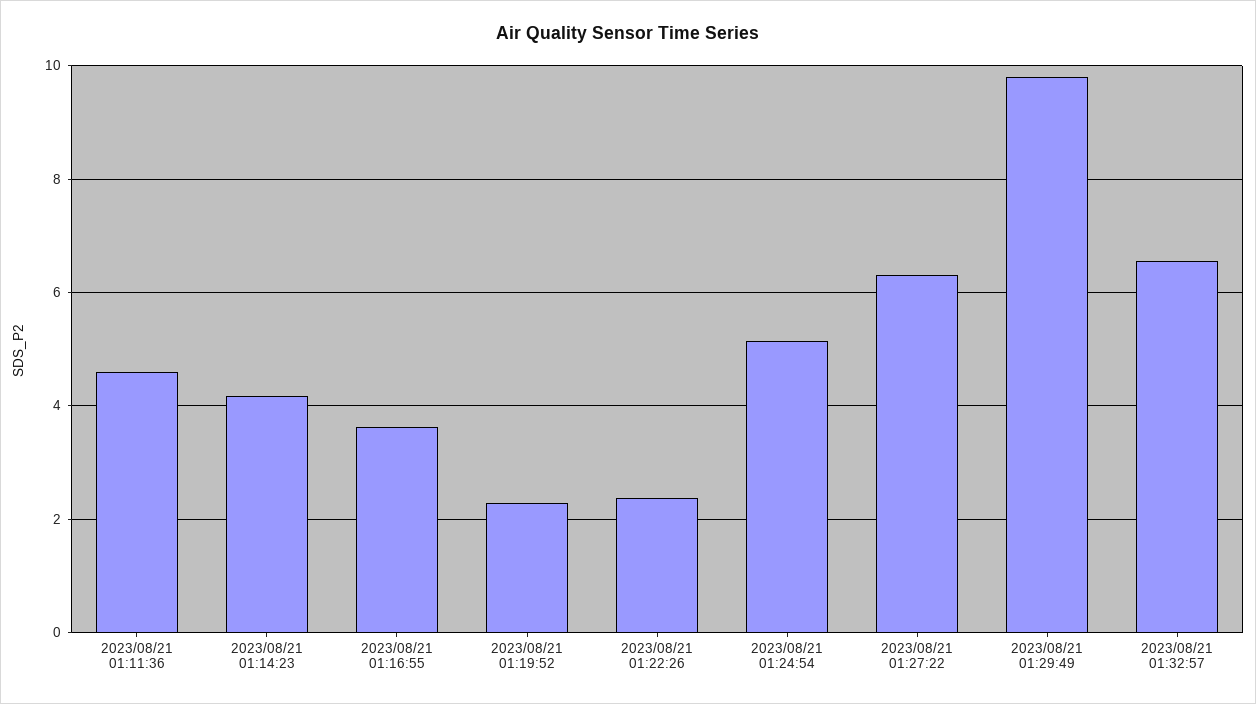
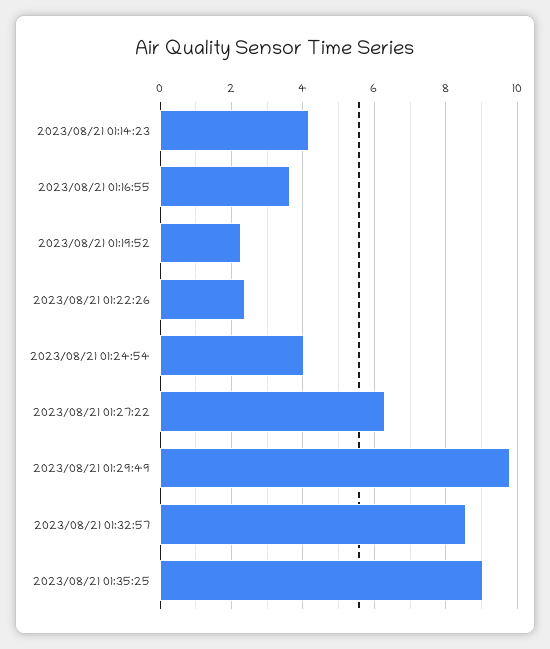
2023/08/21 01:11:36: 4.6 -> none
2023/08/21 01:24:54: 5.2 -> 4
2023/08/21 01:32:57: 6.6 -> 8.6
2023/08/21 01:35:25: none -> 9

